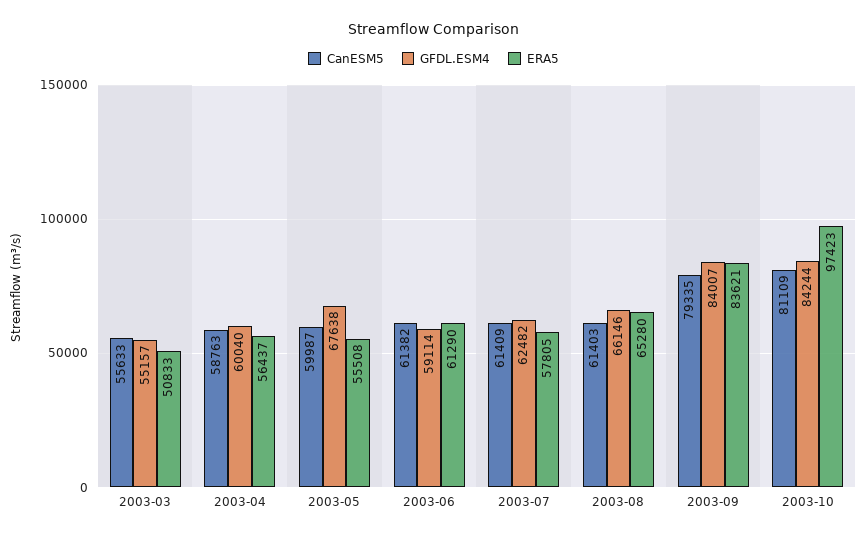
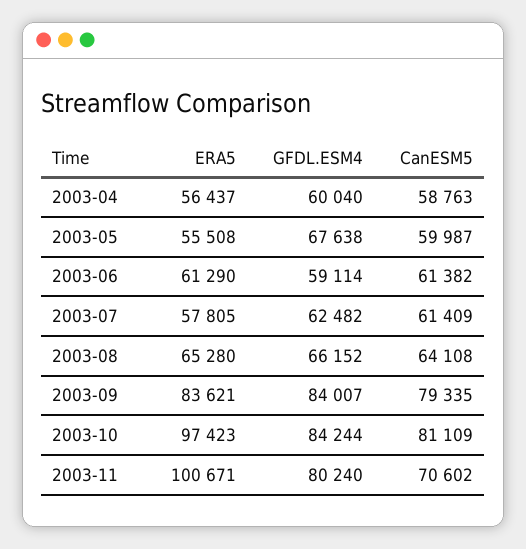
CanESM5, 2003-03: 55633 -> none
GFDL.ESM4, 2003-03: 55157 -> none
ERA5, 2003-03: 50833 -> none
CanESM5, 2003-08: 61403 -> 64108
GFDL.ESM4, 2003-08: 66146 -> 66152
ERA5, 2003-11: none -> 100671
GFDL.ESM4, 2003-11: none -> 80240
CanESM5, 2003-11: none -> 70602

